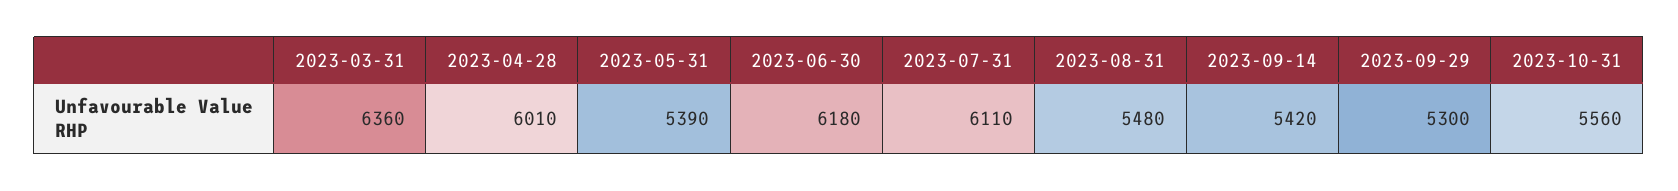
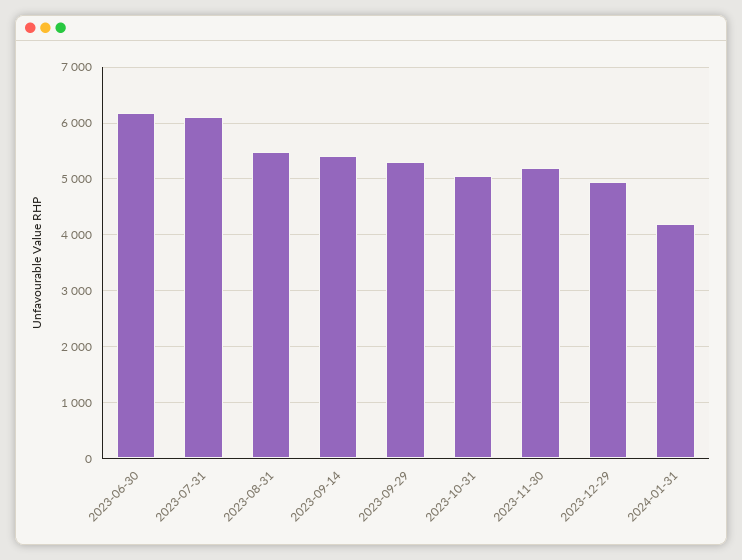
2023-03-31: 6360 -> none
2023-04-28: 6010 -> none
2023-05-31: 5390 -> none
2023-10-31: 5560 -> 5000
2023-11-30: none -> 5200
2023-12-29: none -> 5000
2024-01-31: none -> 4200

